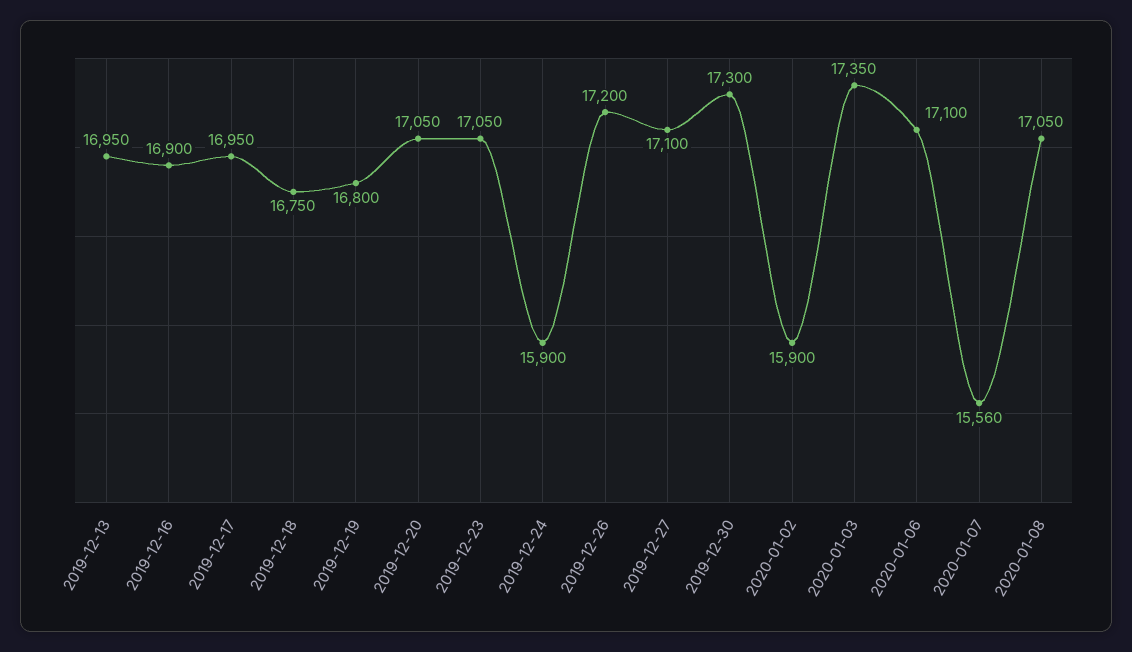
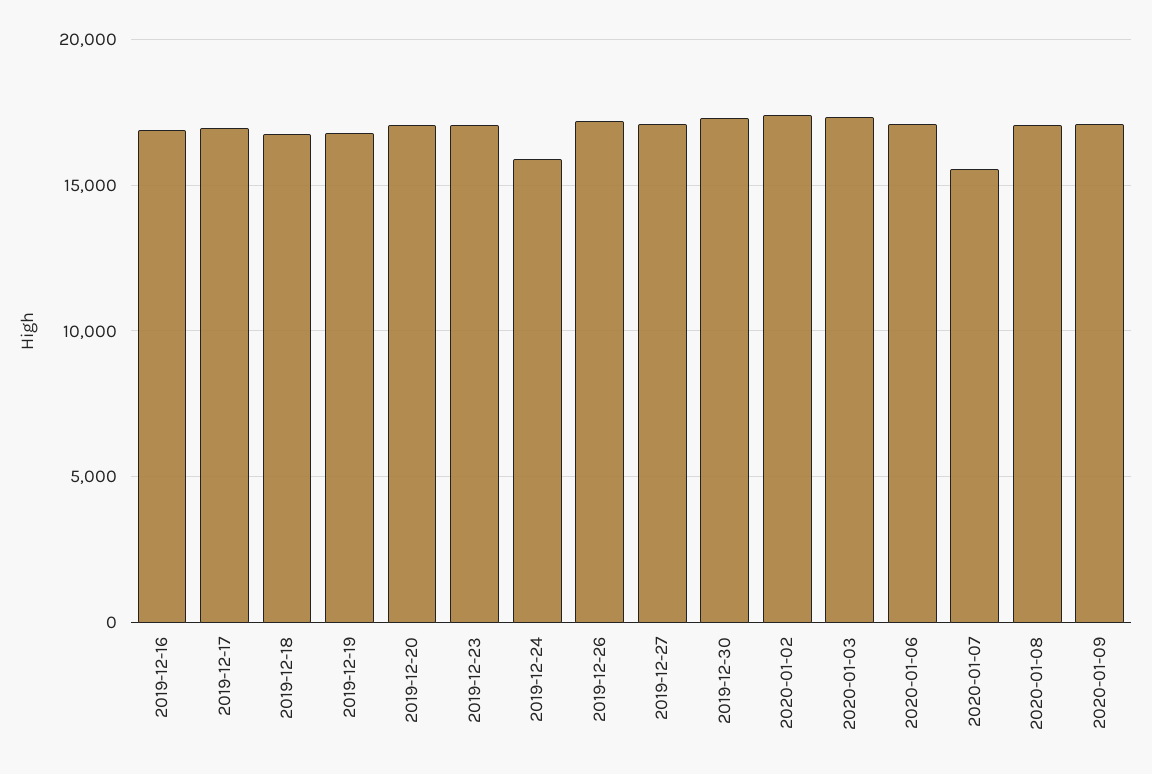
2019-12-13: 16950 -> none
2020-01-02: 15900 -> 17500
2020-01-09: none -> 17000

